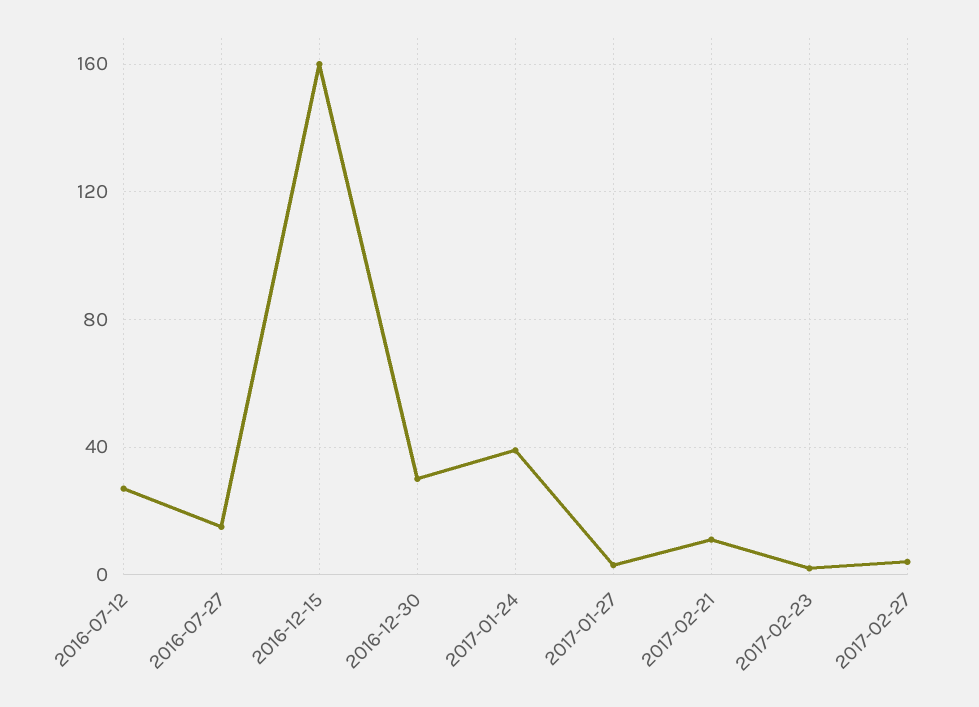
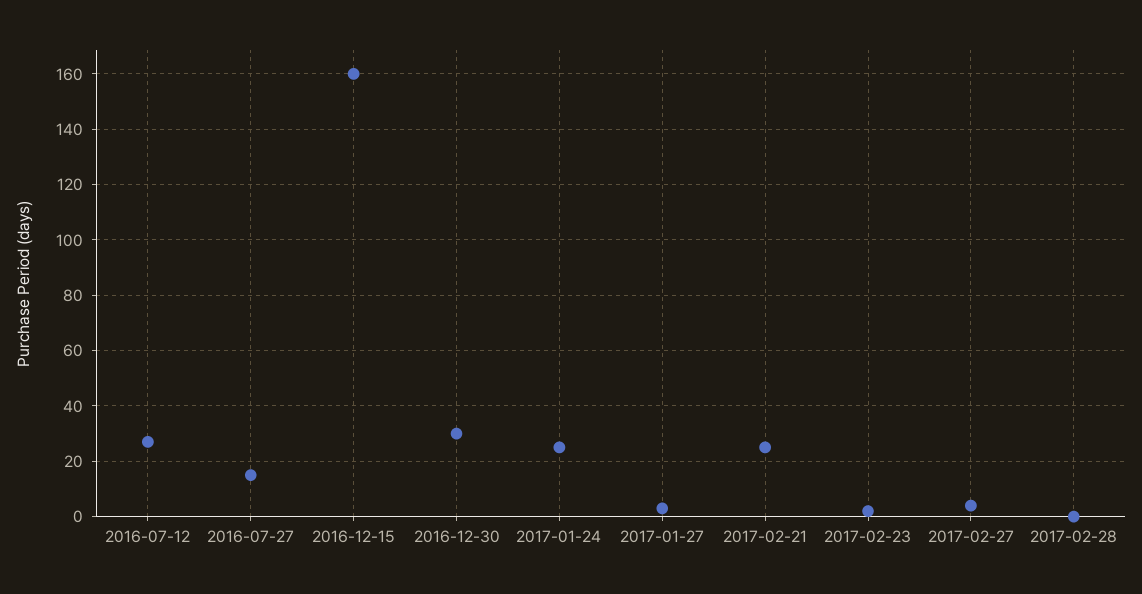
2017-01-24: 40 -> 25
2017-02-21: 10 -> 25
2017-02-28: none -> 0

